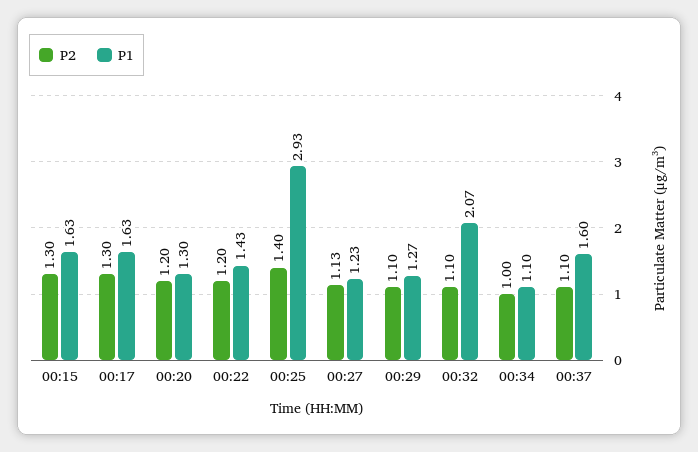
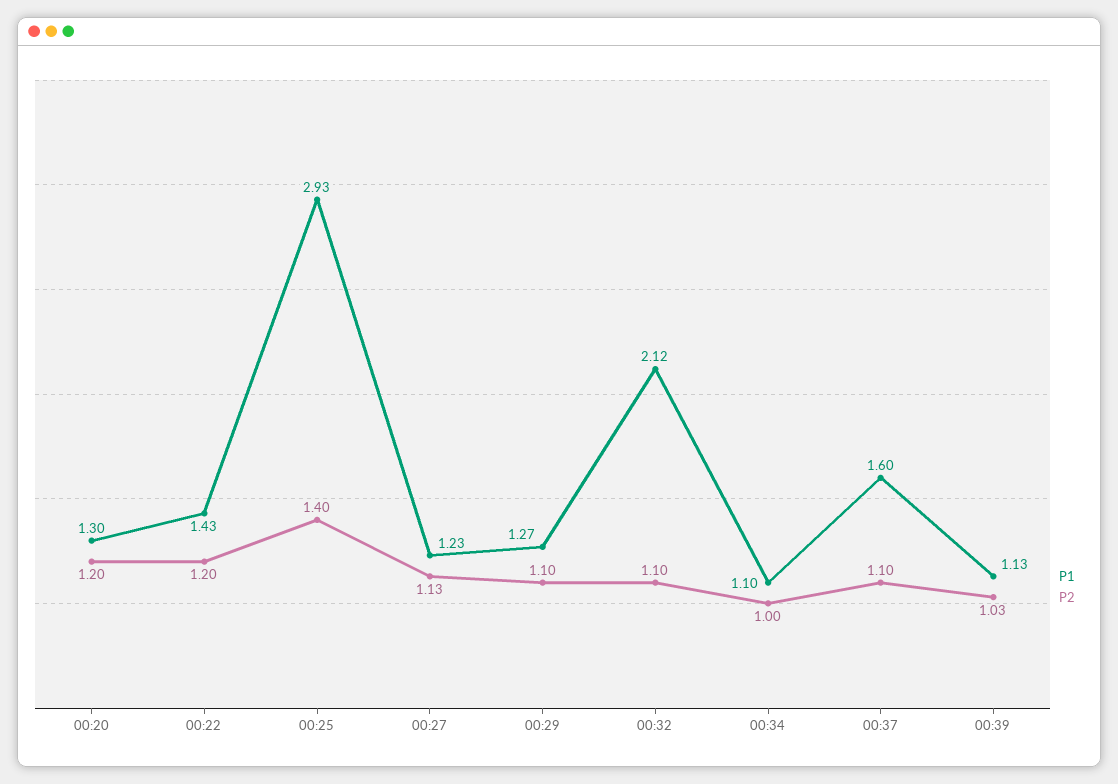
P2, 00:15: 1.3 -> none
P1, 00:15: 1.63 -> none
P2, 00:17: 1.3 -> none
P1, 00:17: 1.63 -> none
P1, 00:32: 2.07 -> 2.12
P1, 00:39: none -> 1.13
P2, 00:39: none -> 1.03

